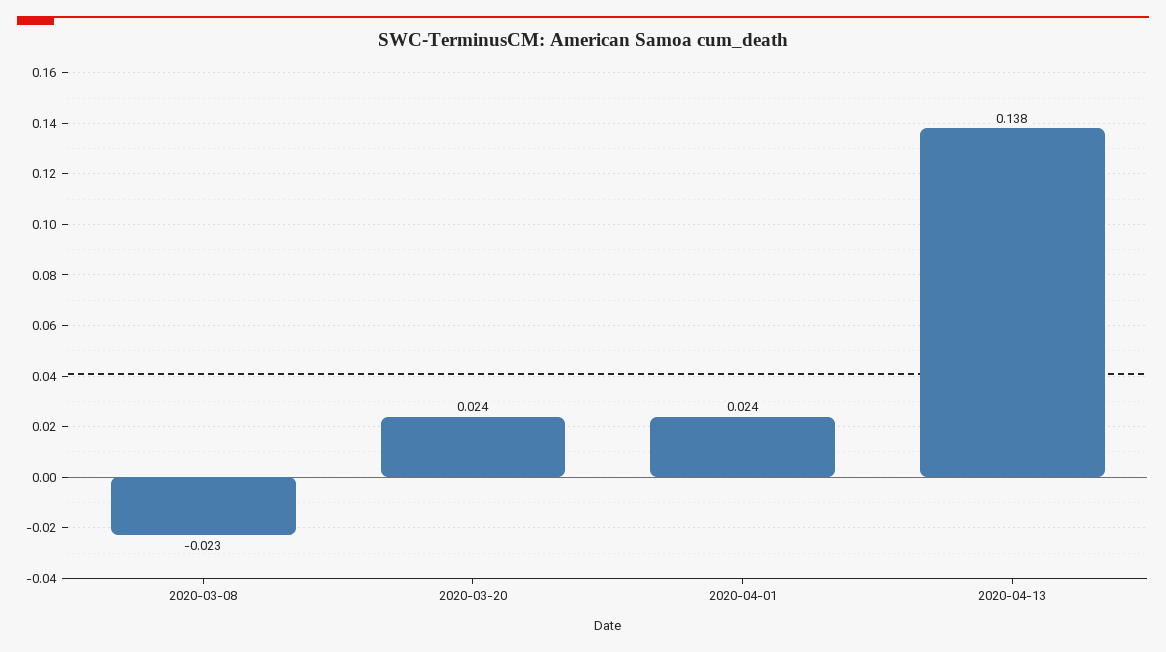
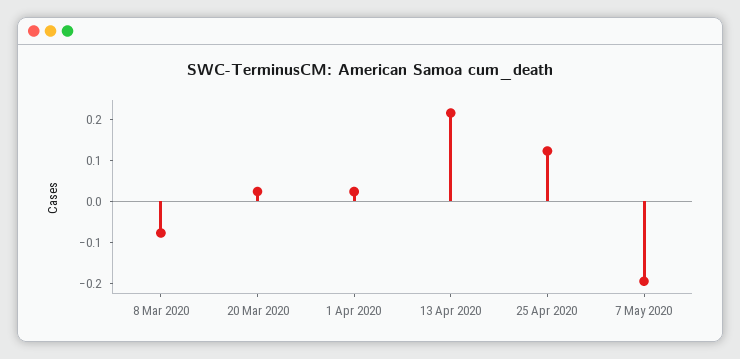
2020-03-08: -0.023 -> -0.08
2020-04-13: 0.138 -> 0.22
25 Apr 2020: none -> 0.12
7 May 2020: none -> -0.2

